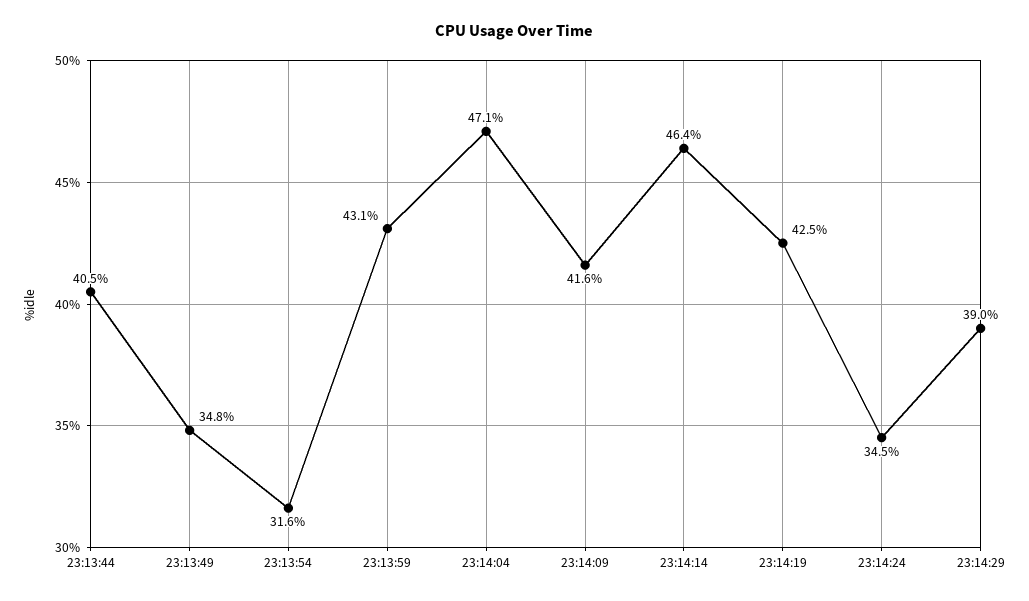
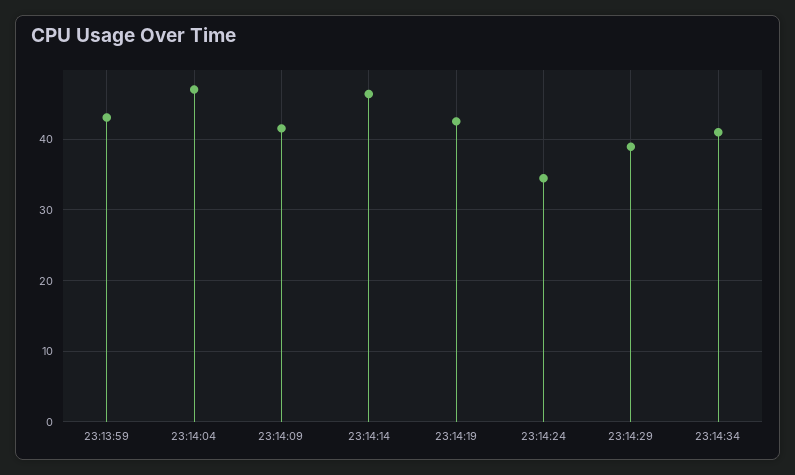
23:13:44: 40.5 -> none
23:13:49: 34.8 -> none
23:13:54: 31.6 -> none
23:14:34: none -> 41

